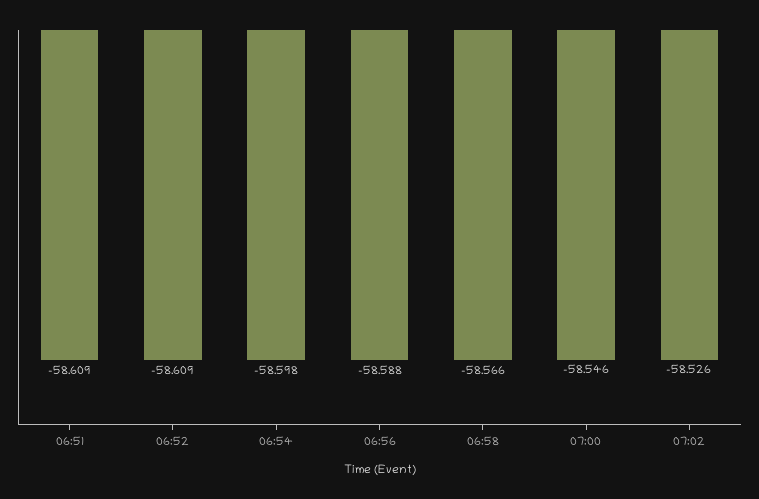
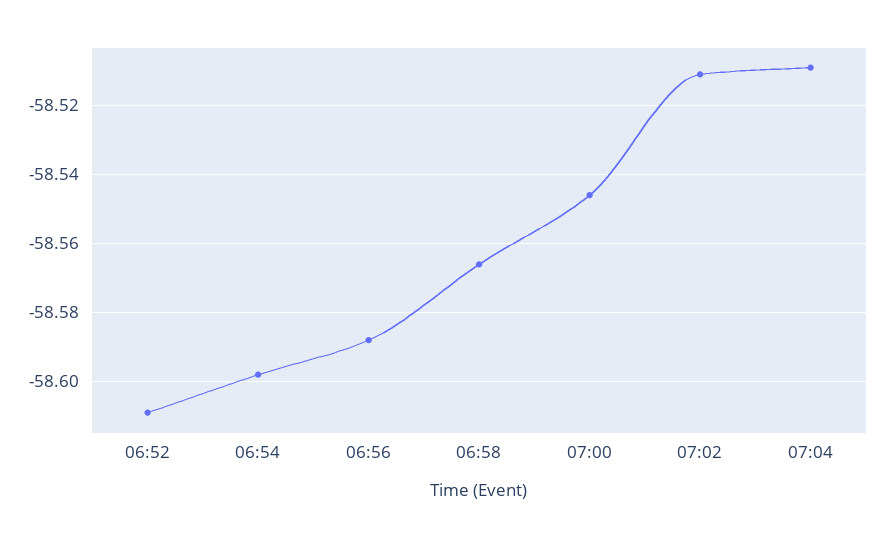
06:51: -58.609 -> none
07:02: -58.526 -> -58.51
07:04: none -> -58.51

